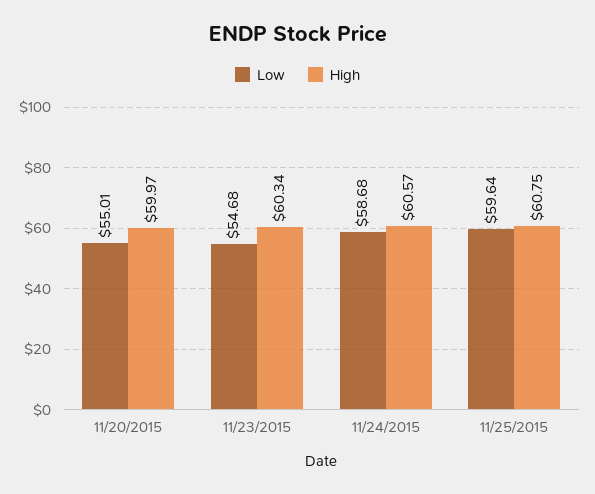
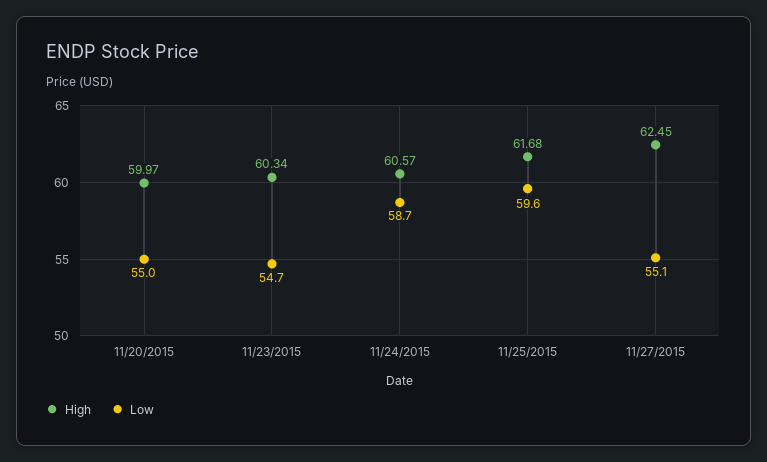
High, 11/25/2015: 60.75 -> 61.68
High, 11/27/2015: none -> 62.45
Low, 11/27/2015: none -> 55.1

